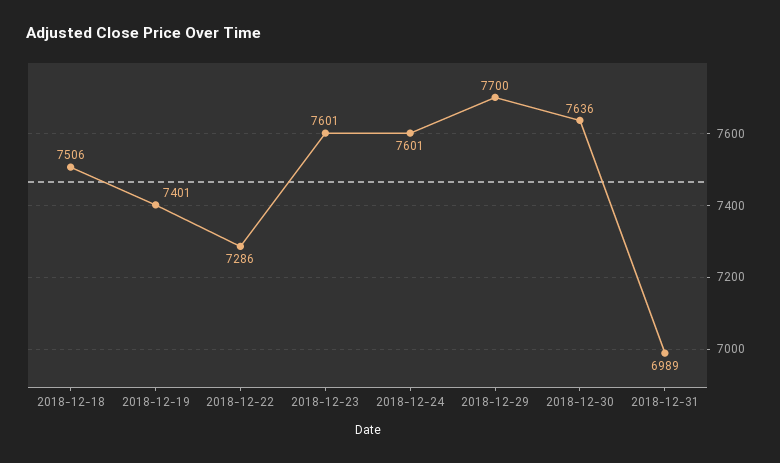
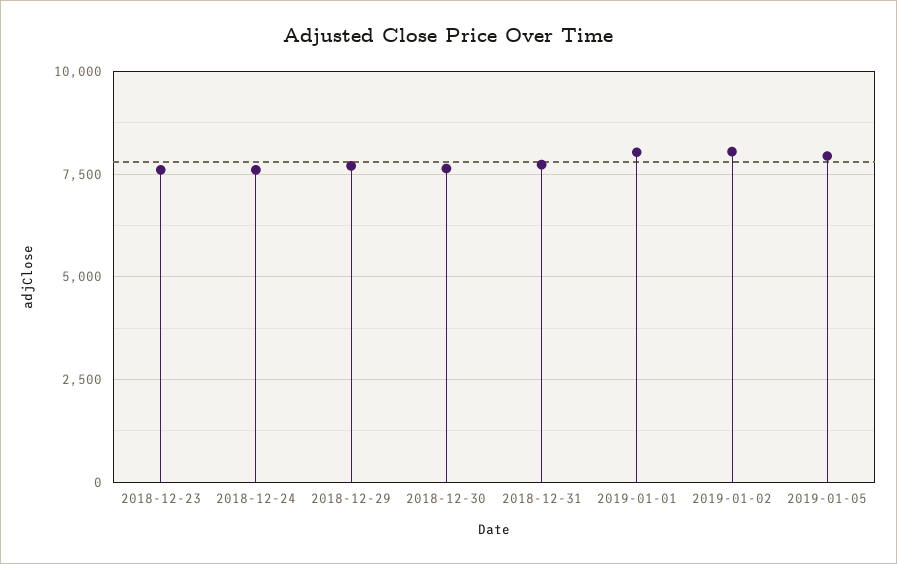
2018-12-18: 7506 -> none
2018-12-19: 7401 -> none
2018-12-22: 7286 -> none
2018-12-31: 6989 -> 7750
2019-01-01: none -> 8000
2019-01-02: none -> 8000
2019-01-05: none -> 8000

